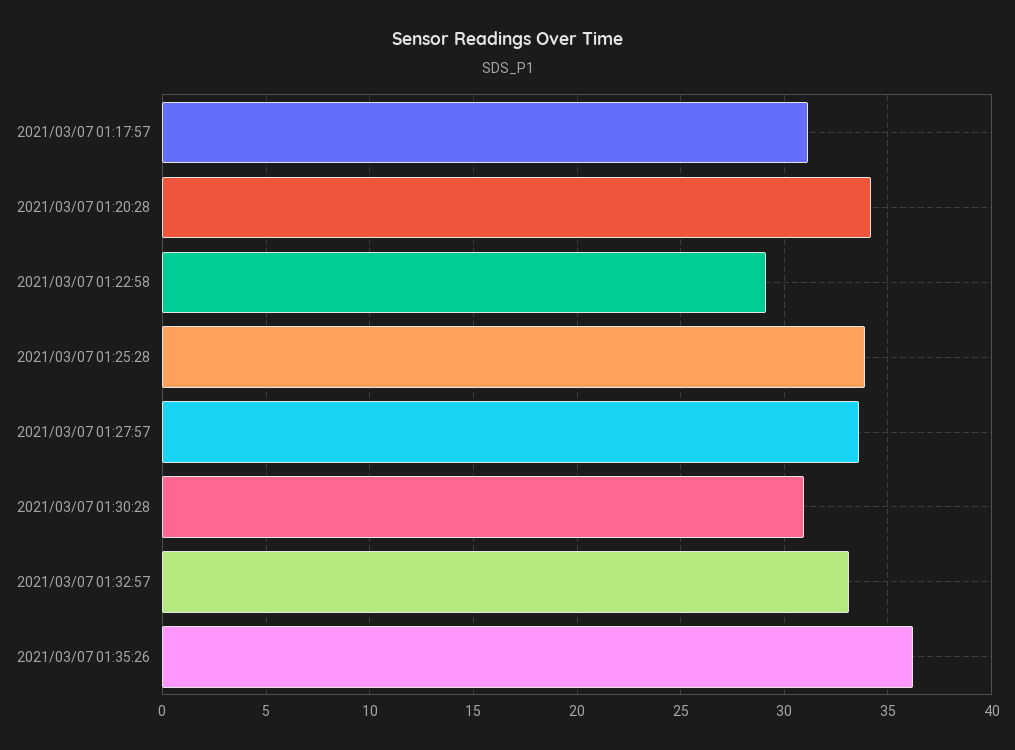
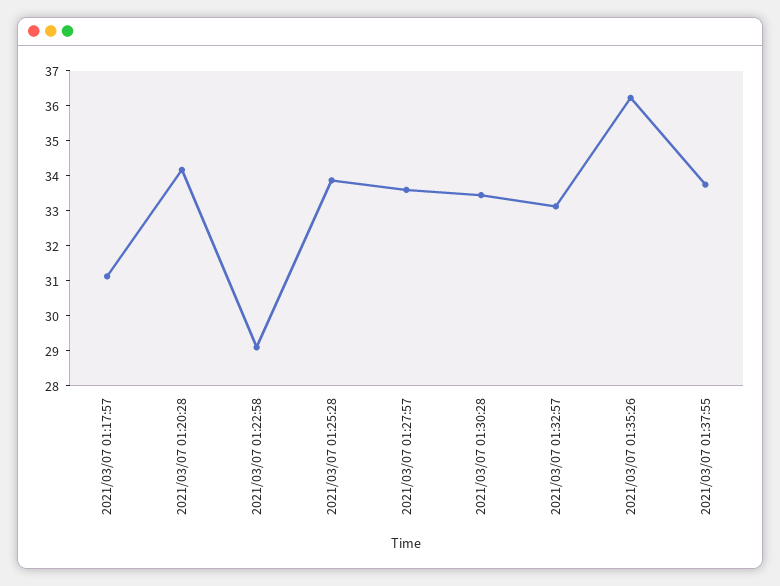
2021/03/07 01:30:28: 31 -> 33.5
2021/03/07 01:37:55: none -> 33.75

